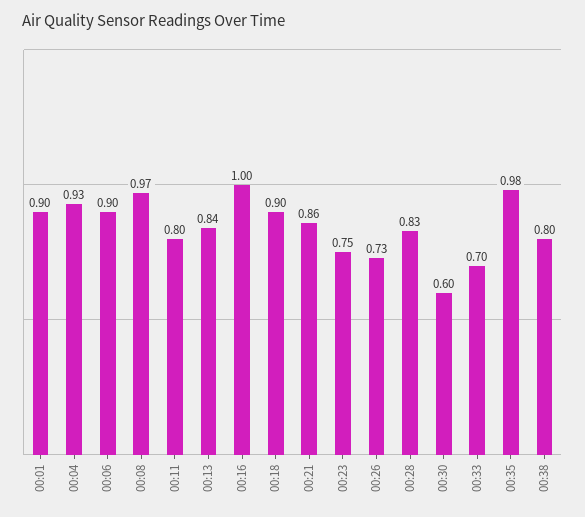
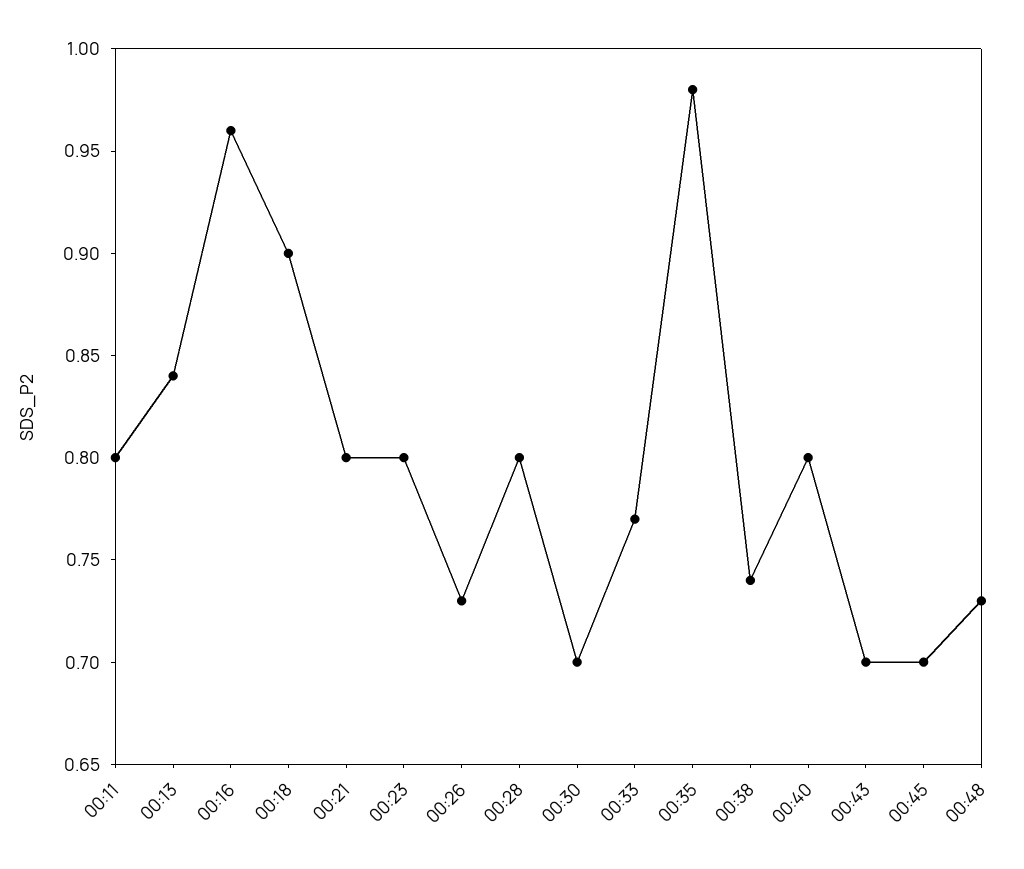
00:01: 0.9 -> none
00:04: 0.93 -> none
00:06: 0.9 -> none
00:08: 0.97 -> none
00:16: 1 -> 0.96
00:21: 0.86 -> 0.8
00:23: 0.75 -> 0.8
00:28: 0.83 -> 0.8
00:30: 0.6 -> 0.7
00:33: 0.7 -> 0.77
00:38: 0.8 -> 0.74
00:40: none -> 0.8
00:43: none -> 0.7
00:45: none -> 0.7
00:48: none -> 0.73

